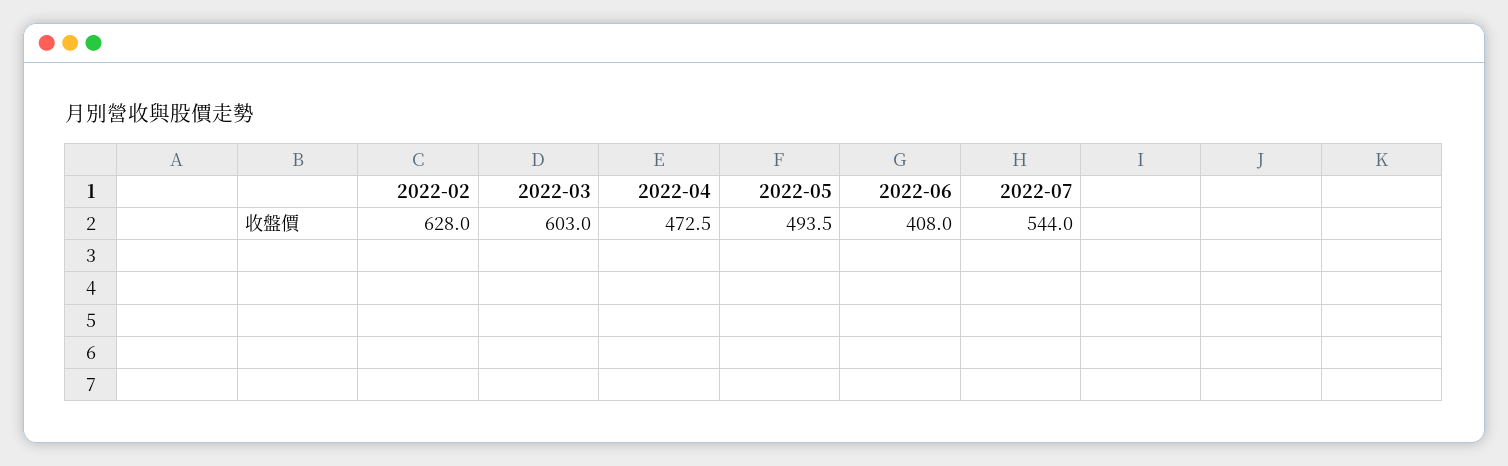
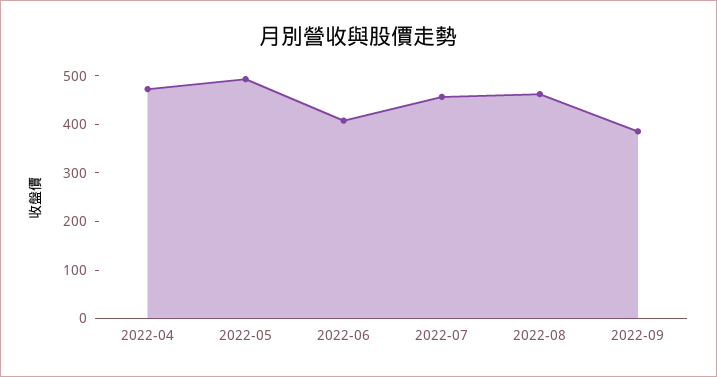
2022-02: 628 -> none
2022-03: 603 -> none
2022-07: 544 -> 460
2022-08: none -> 460
2022-09: none -> 380

